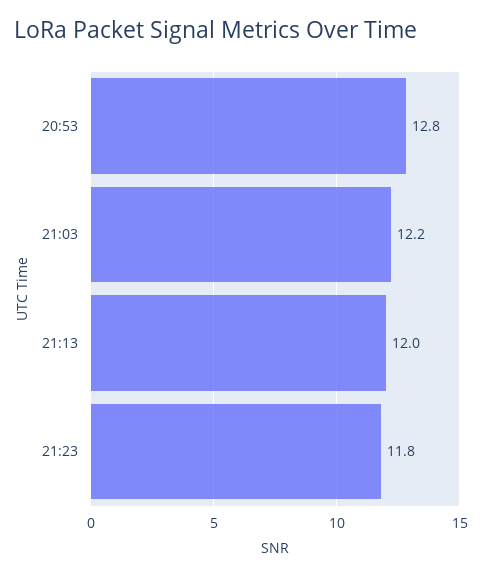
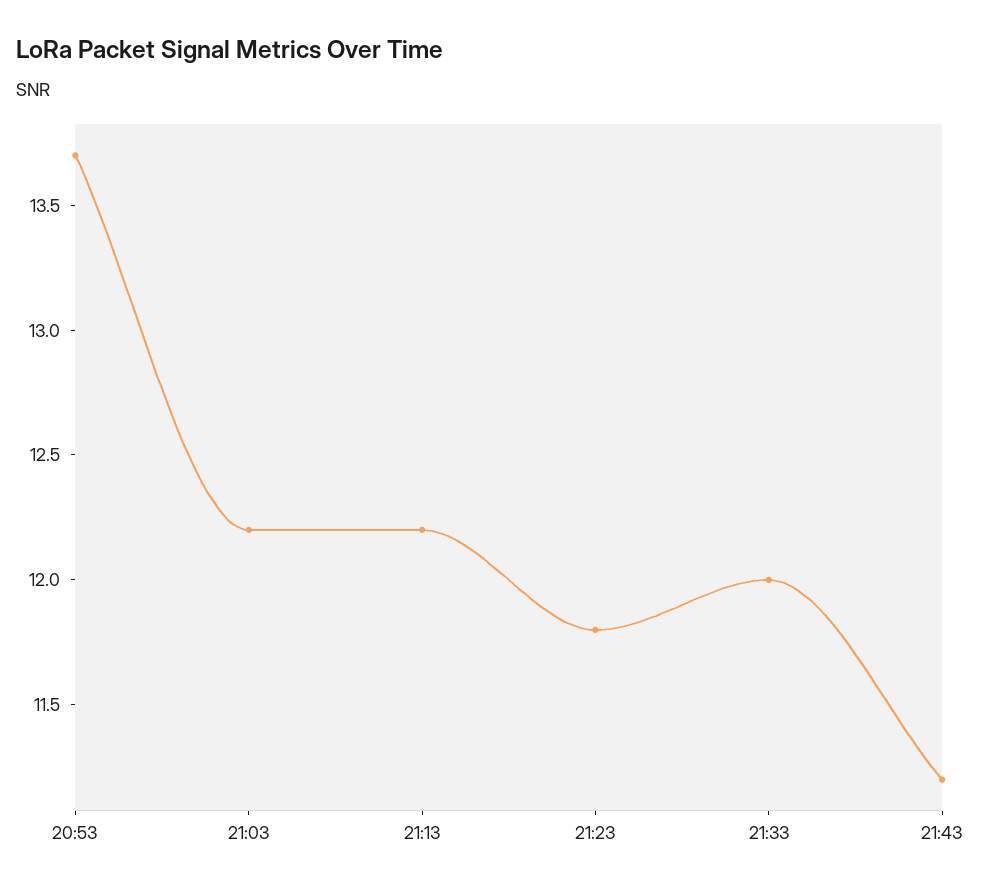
20:53: 12.8 -> 13.7
21:13: 12 -> 12.2
21:33: none -> 12
21:43: none -> 11.2

